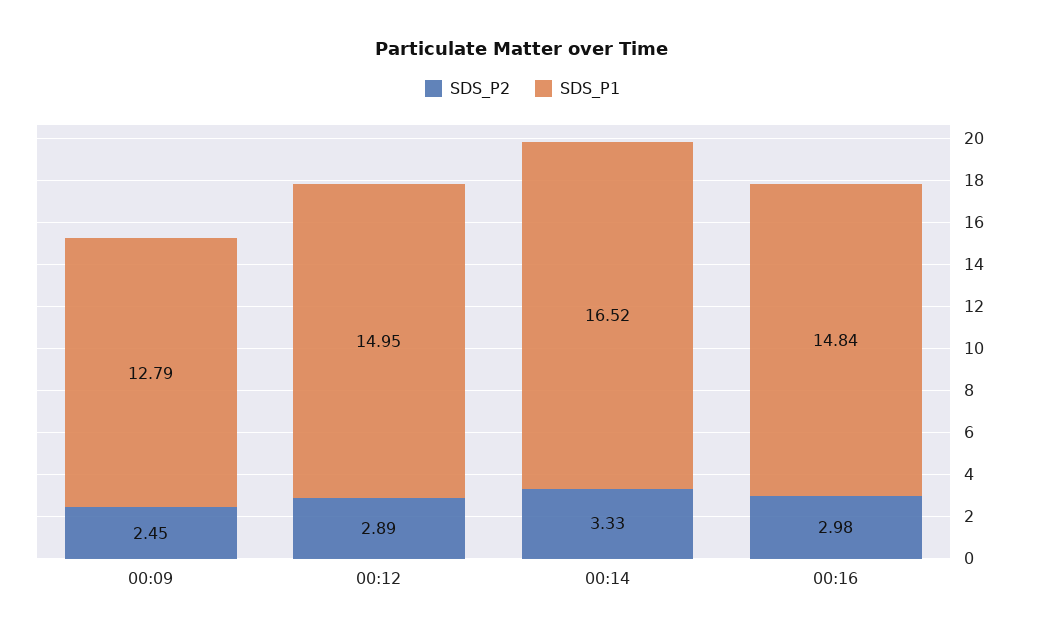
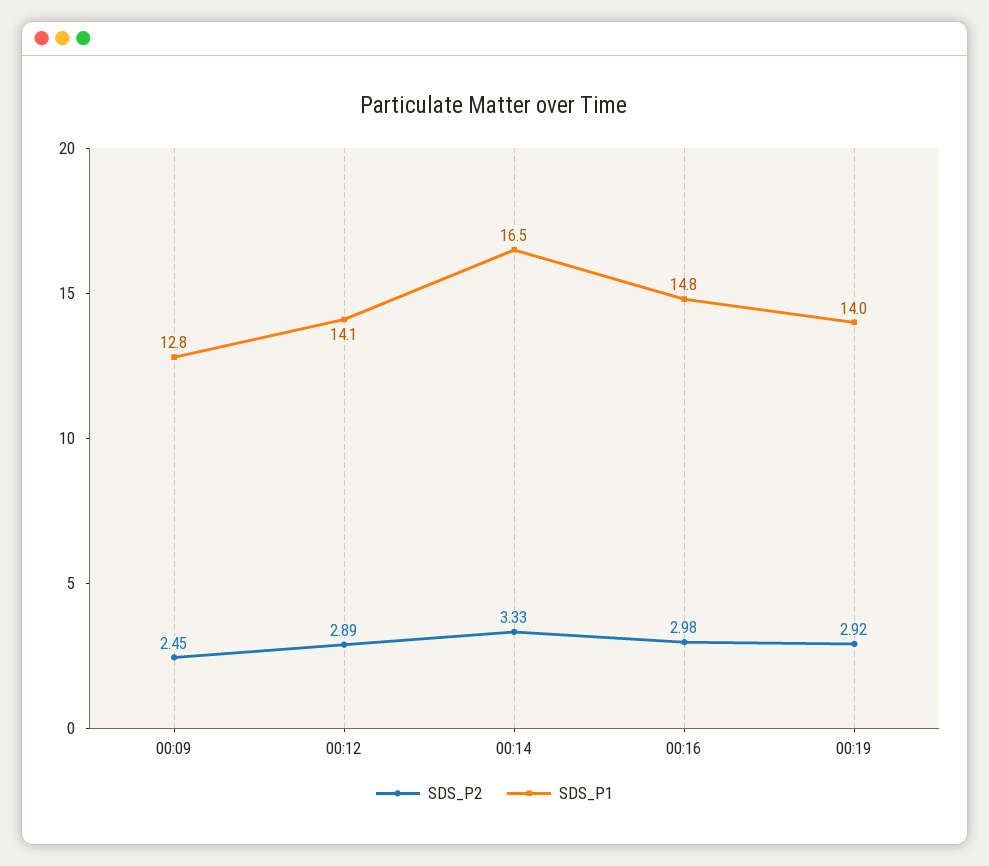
SDS_P1, 00:12: 14.95 -> 14.1
SDS_P2, 00:19: none -> 2.92
SDS_P1, 00:19: none -> 14

